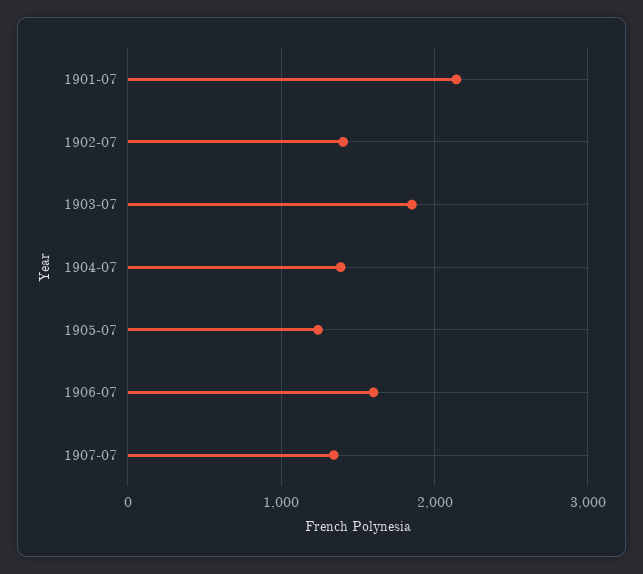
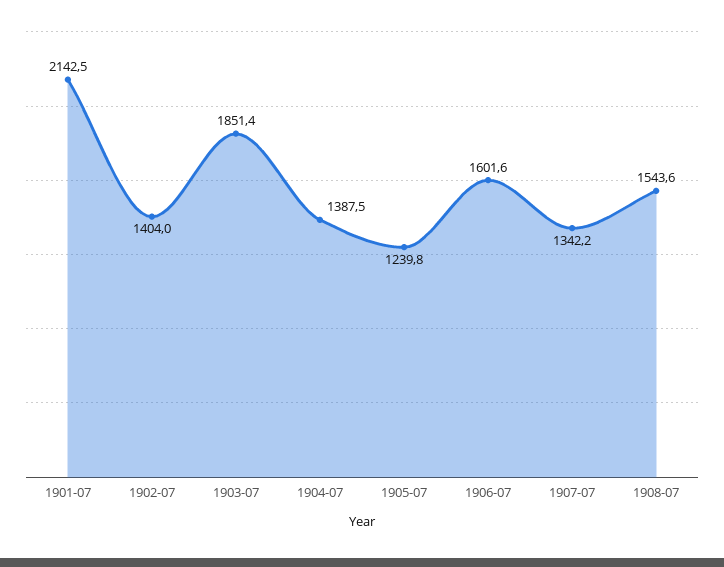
1908-07: none -> 1543.6

